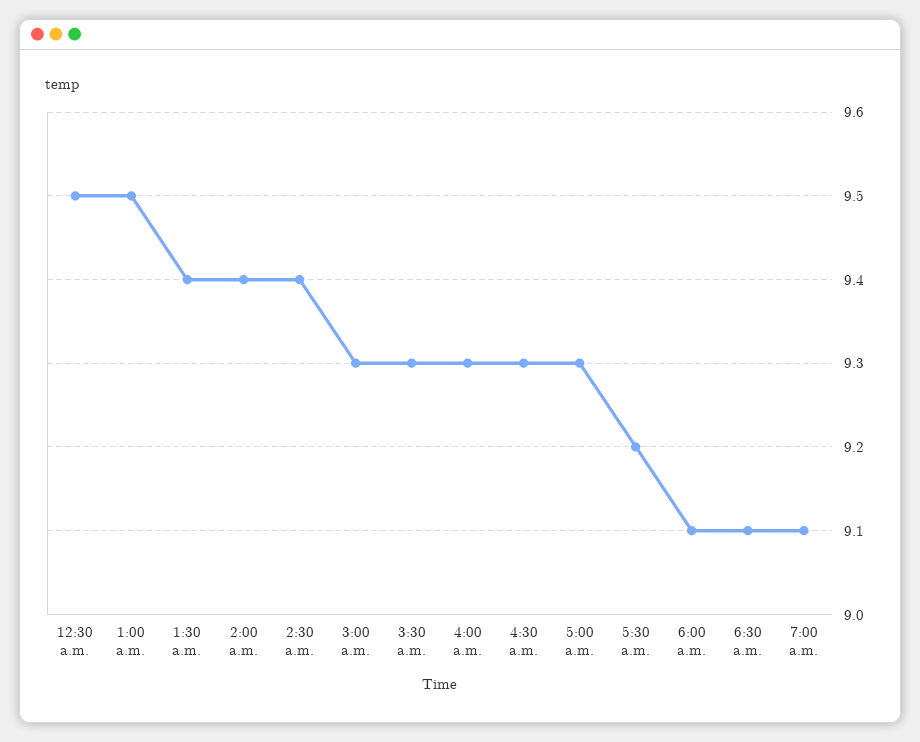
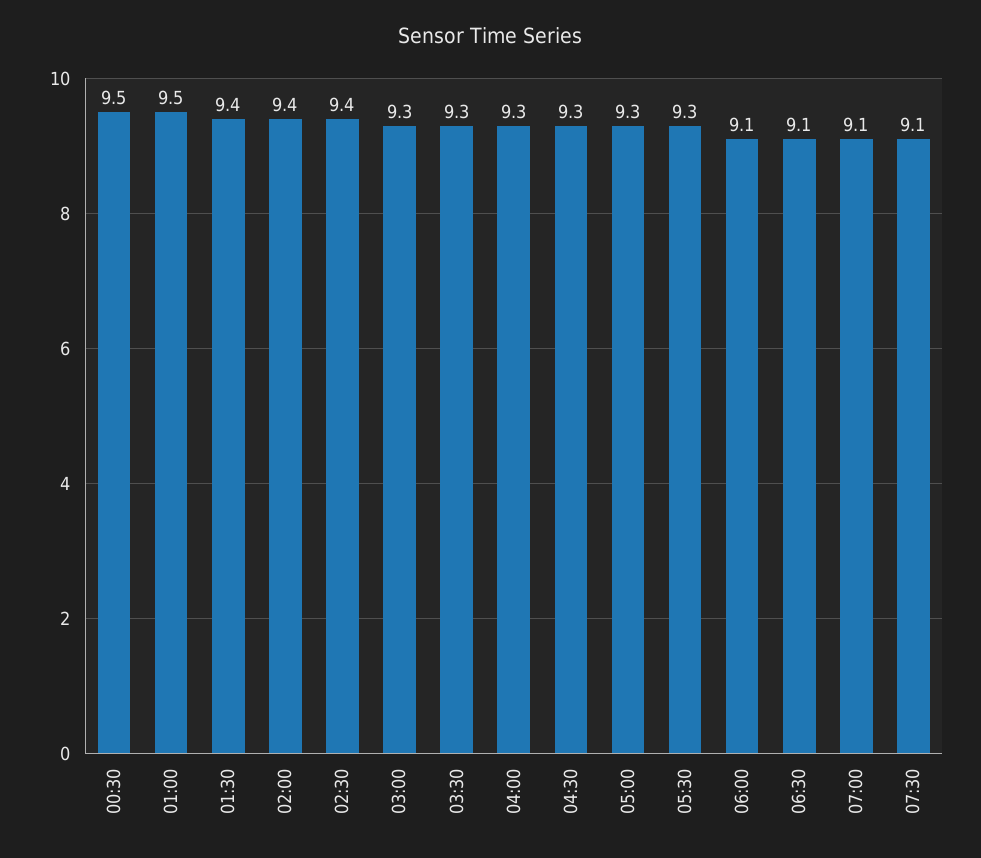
5:30 a.m.: 9.2 -> 9.3
07:30: none -> 9.1

